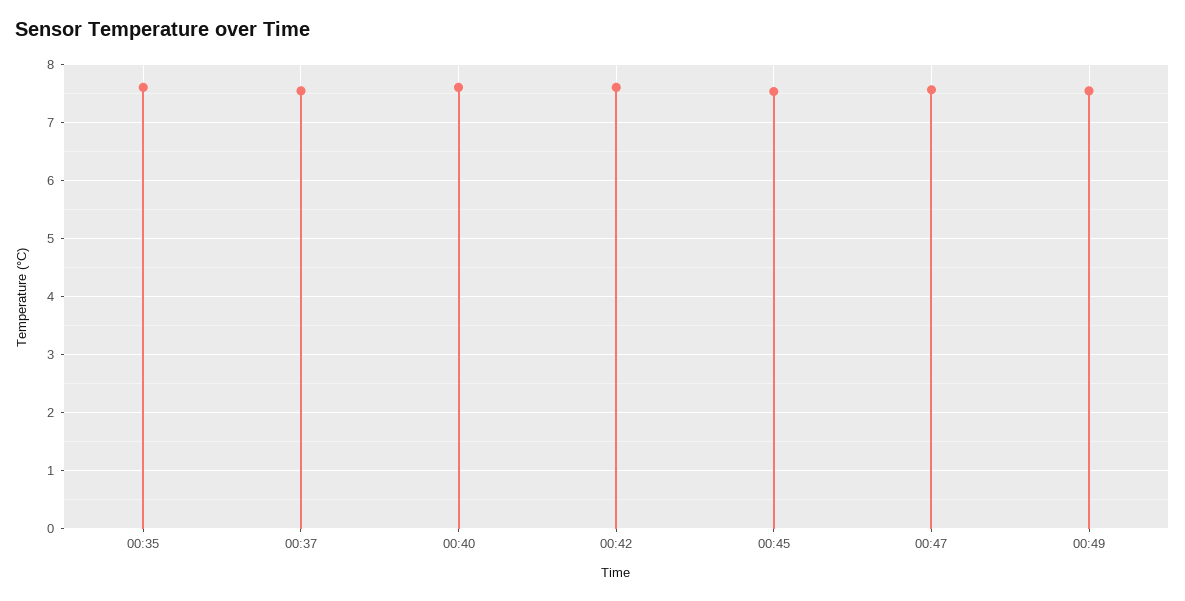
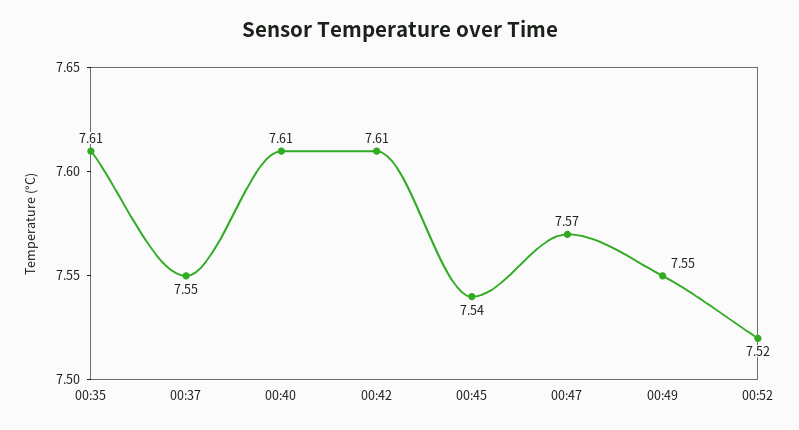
00:52: none -> 7.52

